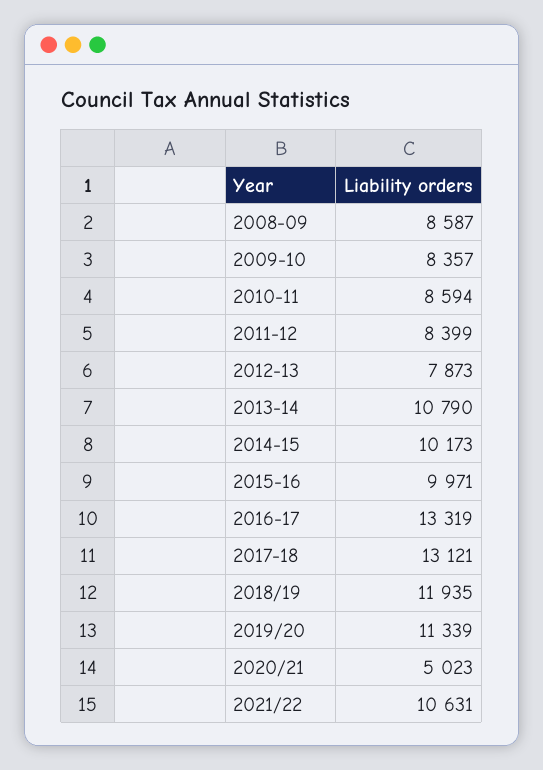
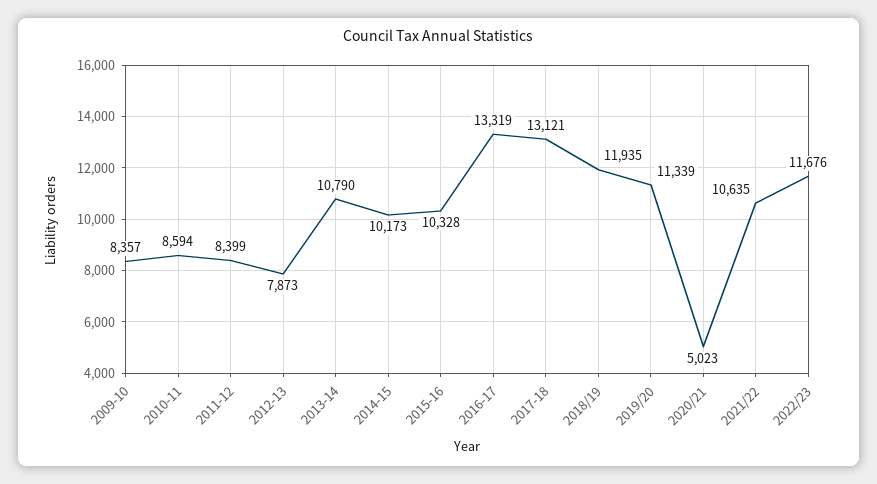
2008-09: 8587 -> none
2015-16: 9971 -> 10328
2021/22: 10631 -> 10635
2022/23: none -> 11676

